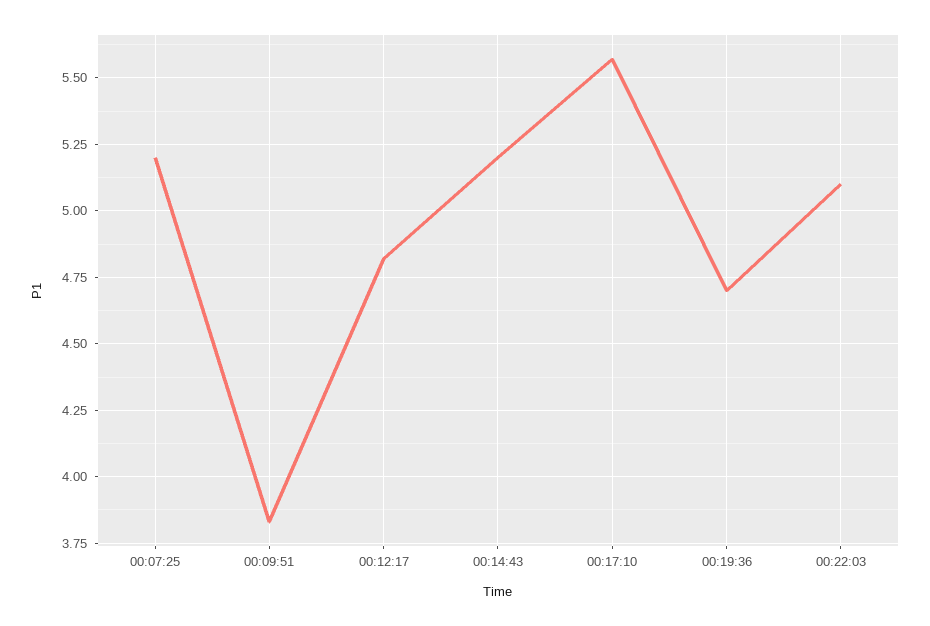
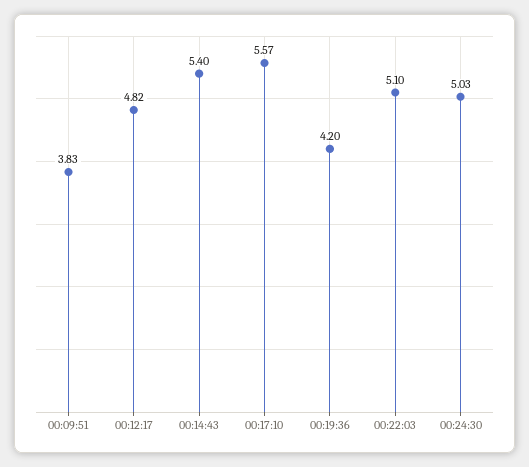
00:07:25: 5.2 -> none
00:14:43: 5.2 -> 5.4
00:19:36: 4.7 -> 4.2
00:24:30: none -> 5.03

